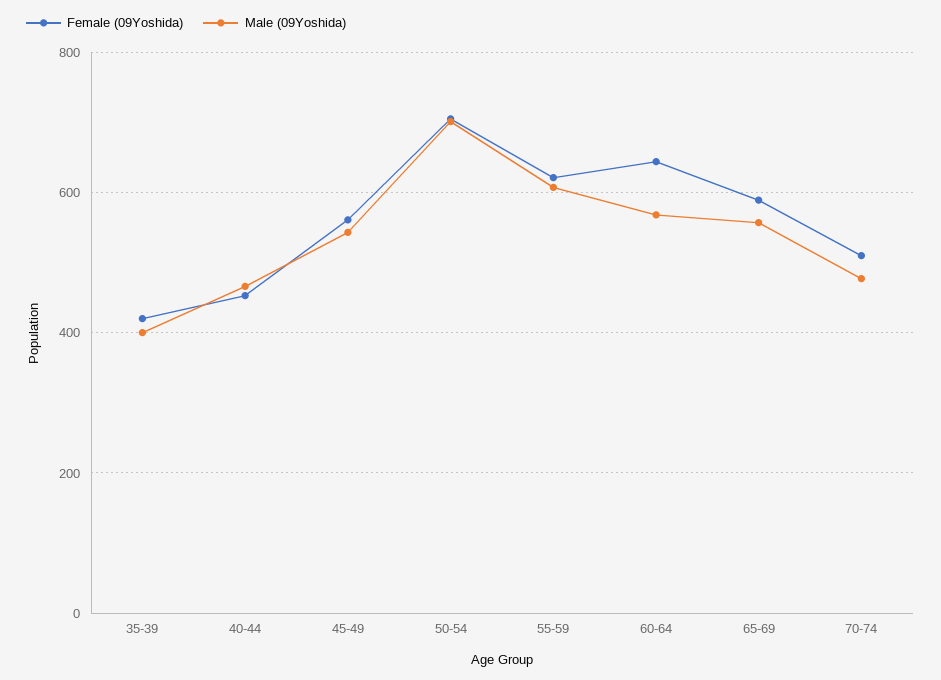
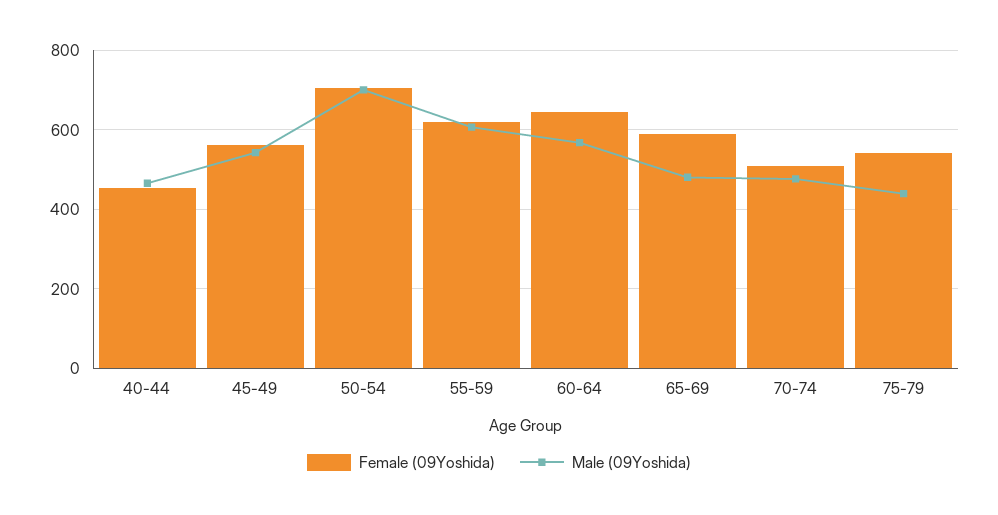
Female (09Yoshida), 35-39: 420 -> none
Male (09Yoshida), 35-39: 400 -> none
Male (09Yoshida), 65-69: 560 -> 480
Female (09Yoshida), 75-79: none -> 540
Male (09Yoshida), 75-79: none -> 440

